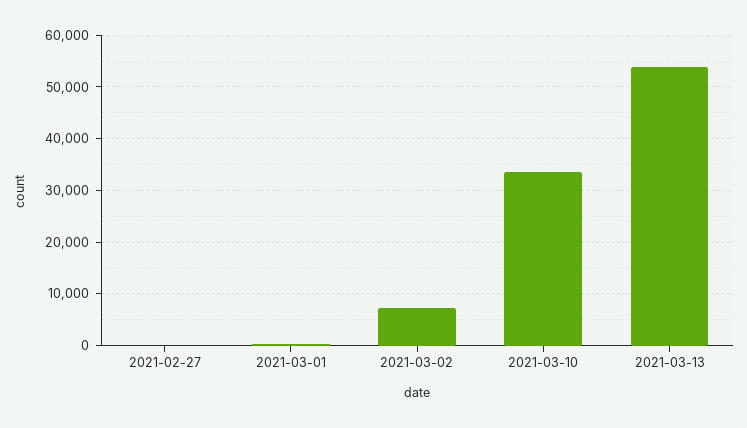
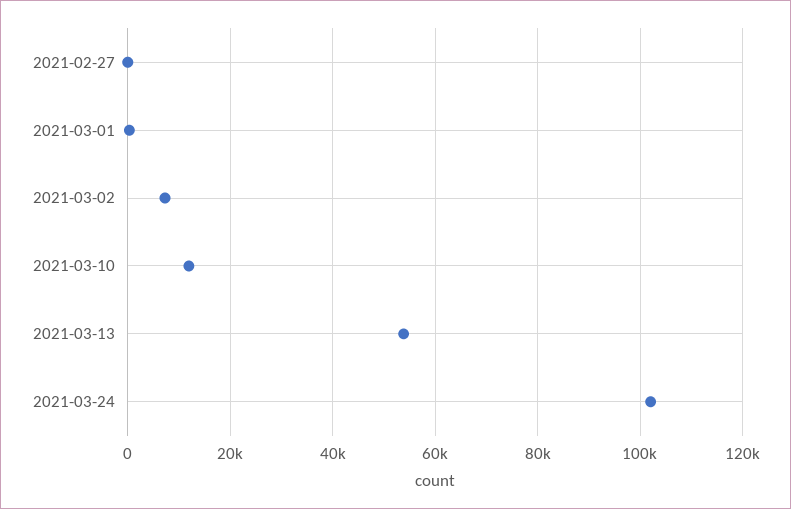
2021-03-10: 34000 -> 12000
2021-03-24: none -> 102000

